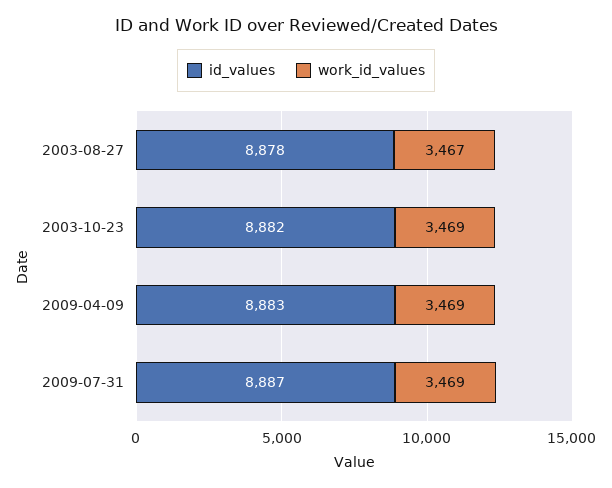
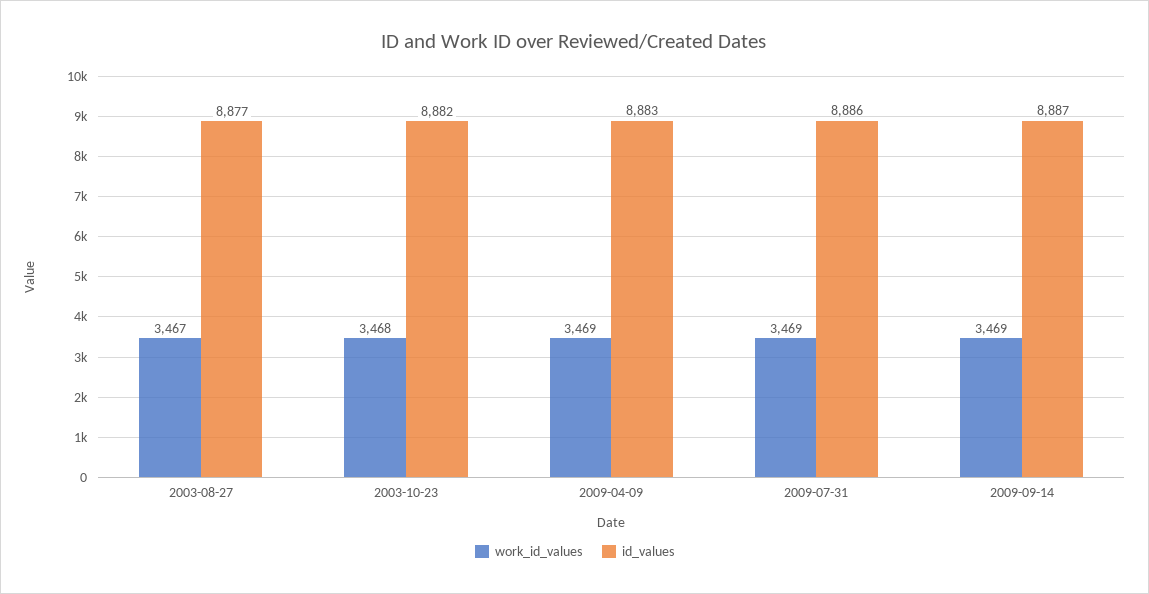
id_values, 2003-08-27: 8878 -> 8877
work_id_values, 2003-10-23: 3469 -> 3468
id_values, 2009-07-31: 8887 -> 8886
work_id_values, 2009-09-14: none -> 3469
id_values, 2009-09-14: none -> 8887

